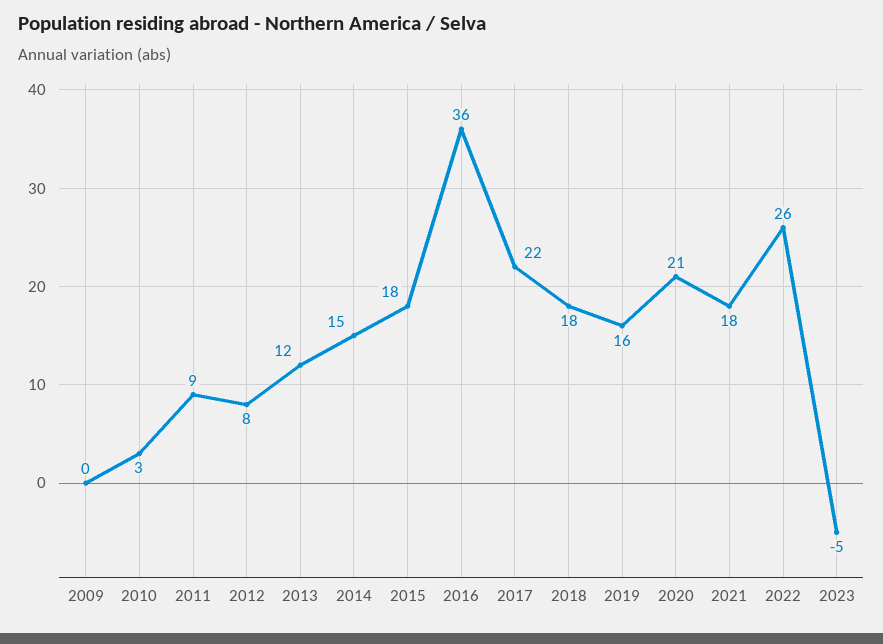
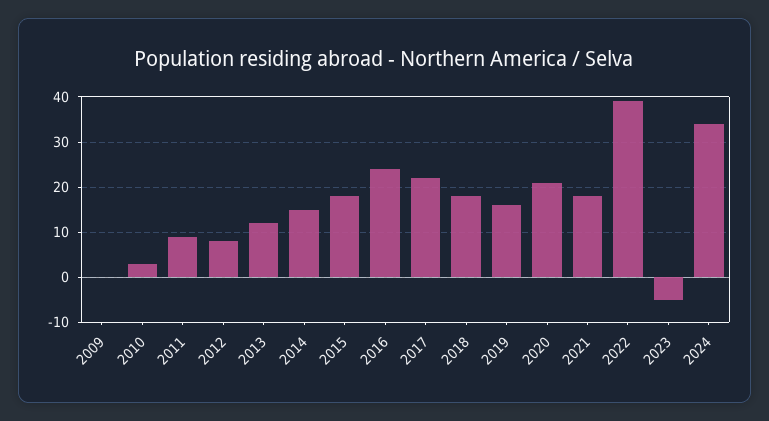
2016: 36 -> 25
2022: 26 -> 40
2024: none -> 35

